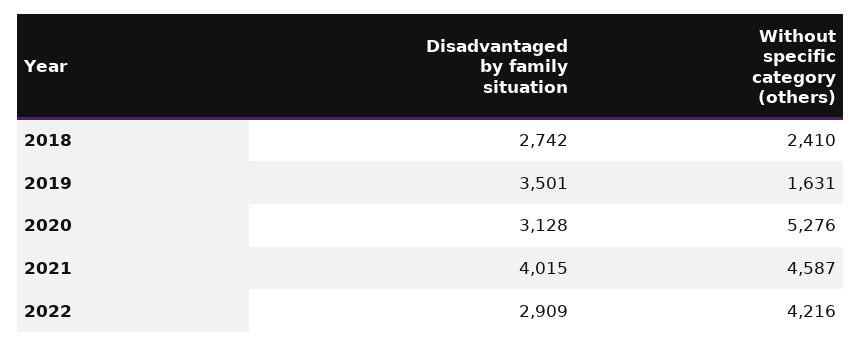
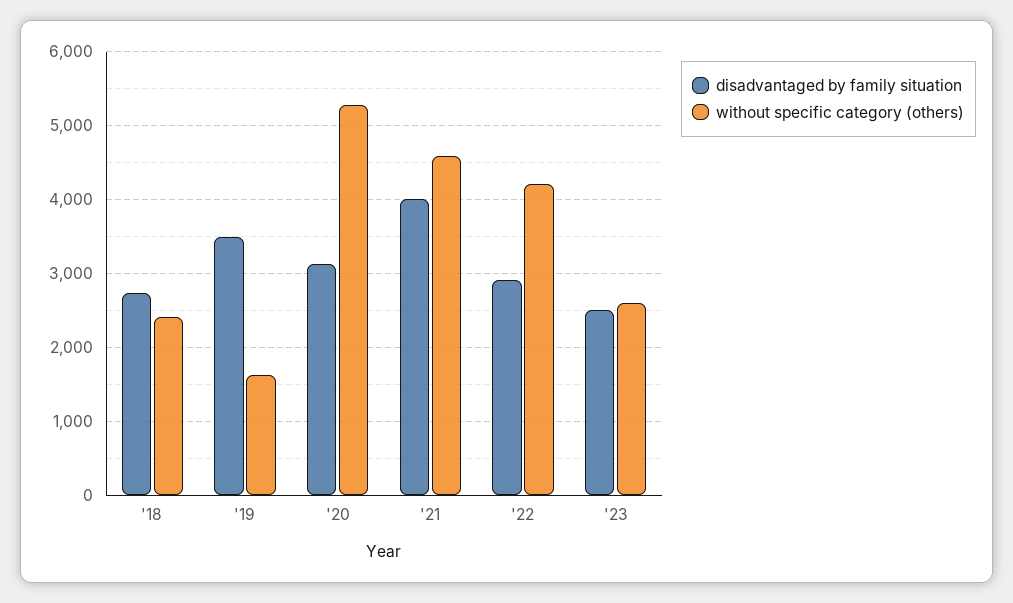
Disadvantaged by family situation, '23: none -> 2500
Without specific category (others), '23: none -> 2600

